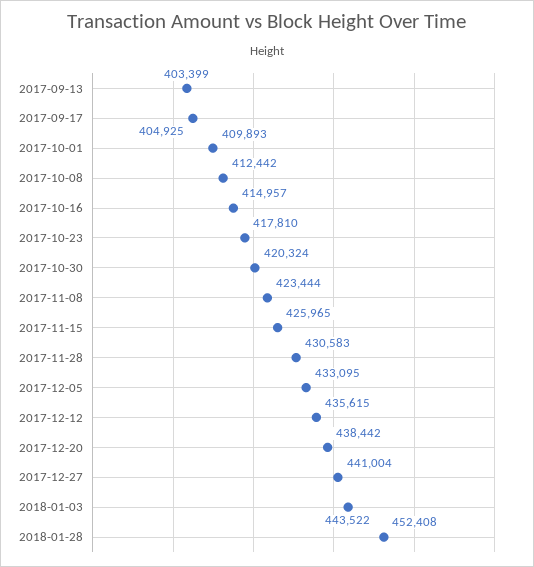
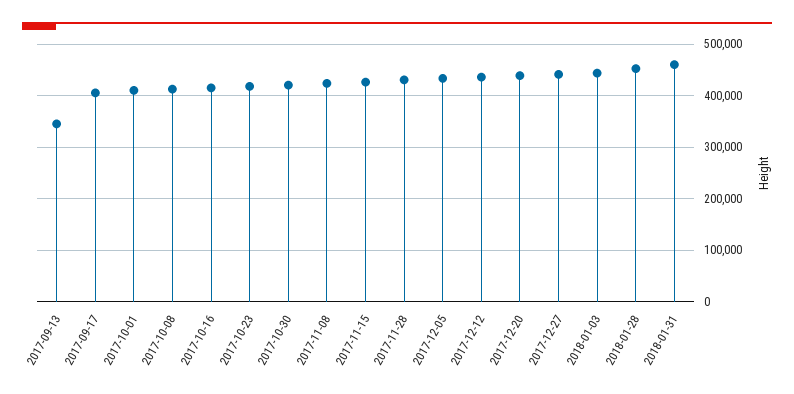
2017-09-13: 403399 -> 340000
2018-01-31: none -> 460000

